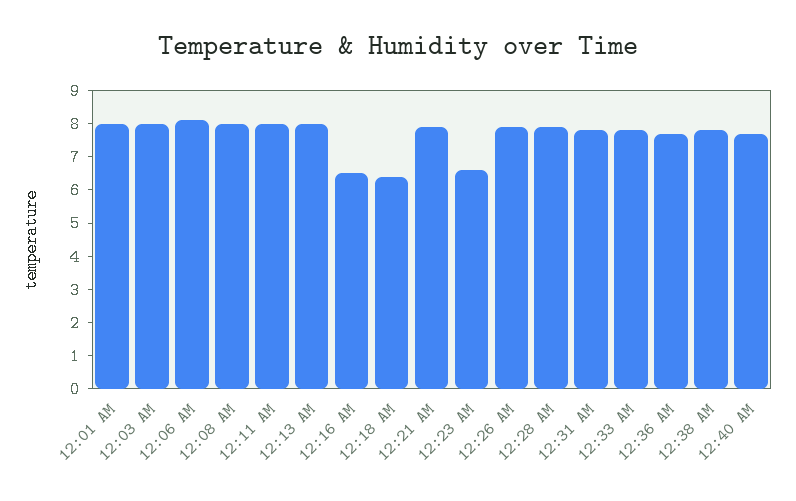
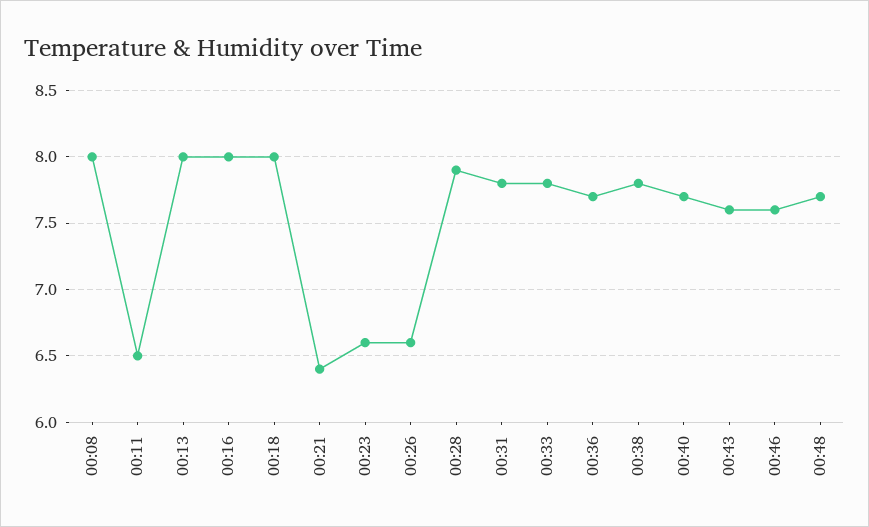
12:01 AM: 8 -> none
12:03 AM: 8 -> none
12:06 AM: 8 -> none
12:11 AM: 8 -> 6.5
12:16 AM: 6.5 -> 8
12:18 AM: 6.5 -> 8
12:21 AM: 8 -> 6.4
12:26 AM: 8 -> 6.6
00:43: none -> 7.6
00:46: none -> 7.6
00:48: none -> 7.7

